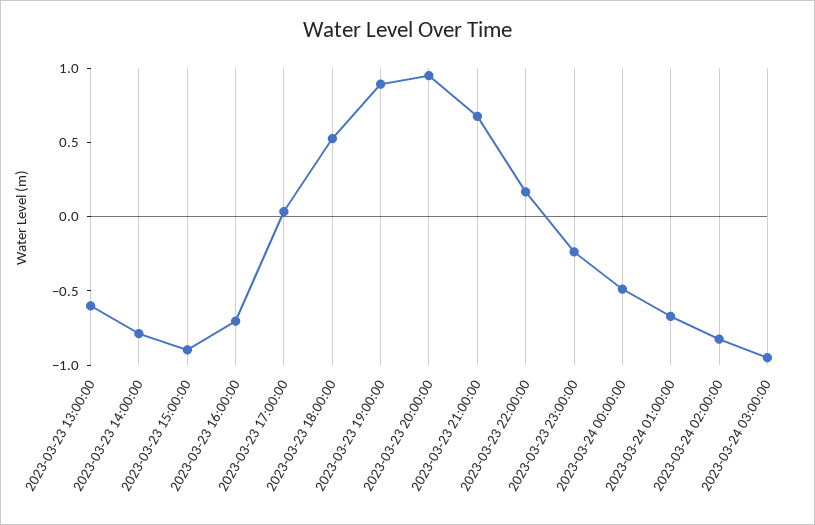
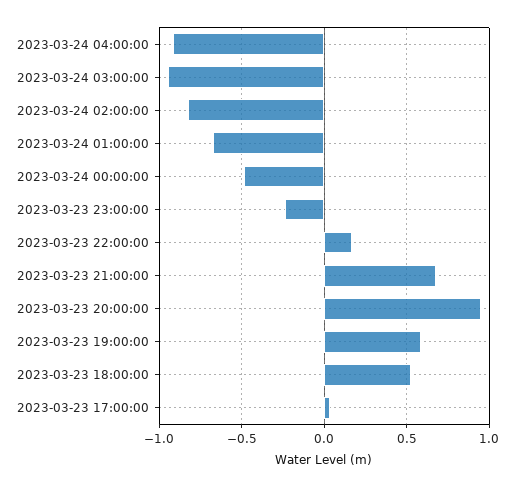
2023-03-23 13:00:00: -0.6 -> none
2023-03-23 14:00:00: -0.8 -> none
2023-03-23 15:00:00: -0.9 -> none
2023-03-23 16:00:00: -0.7 -> none
2023-03-23 19:00:00: 0.9 -> 0.6
2023-03-24 04:00:00: none -> -0.9

